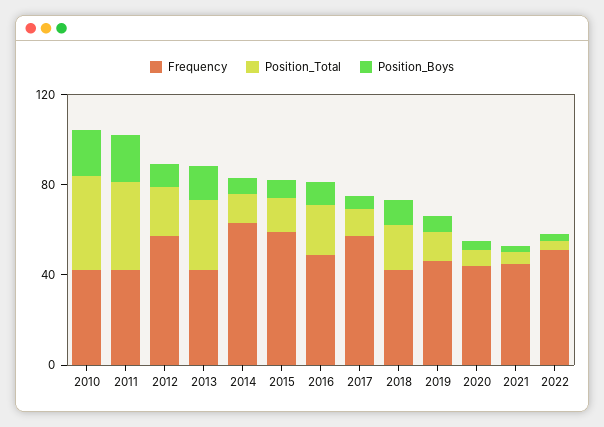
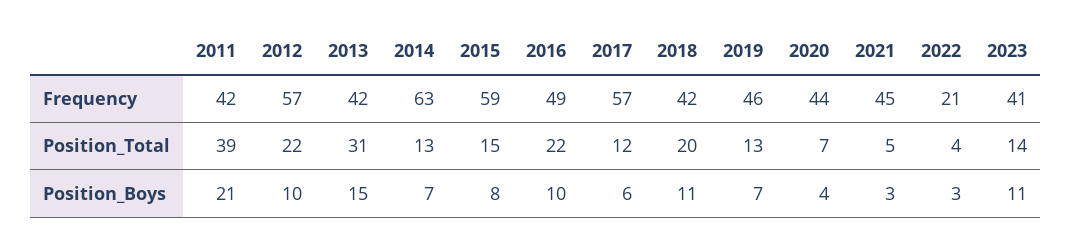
Frequency, 2010: 40 -> none
Position_Total, 2010: 40 -> none
Position_Boys, 2010: 20 -> none
Frequency, 2022: 50 -> 21
Frequency, 2023: none -> 41
Position_Total, 2023: none -> 14
Position_Boys, 2023: none -> 11

